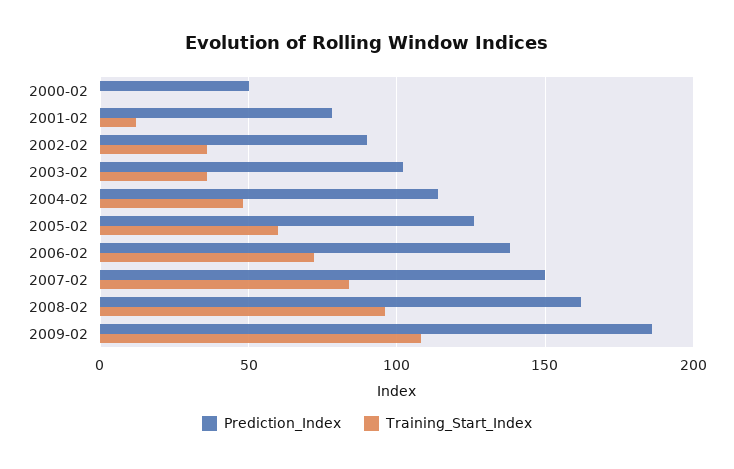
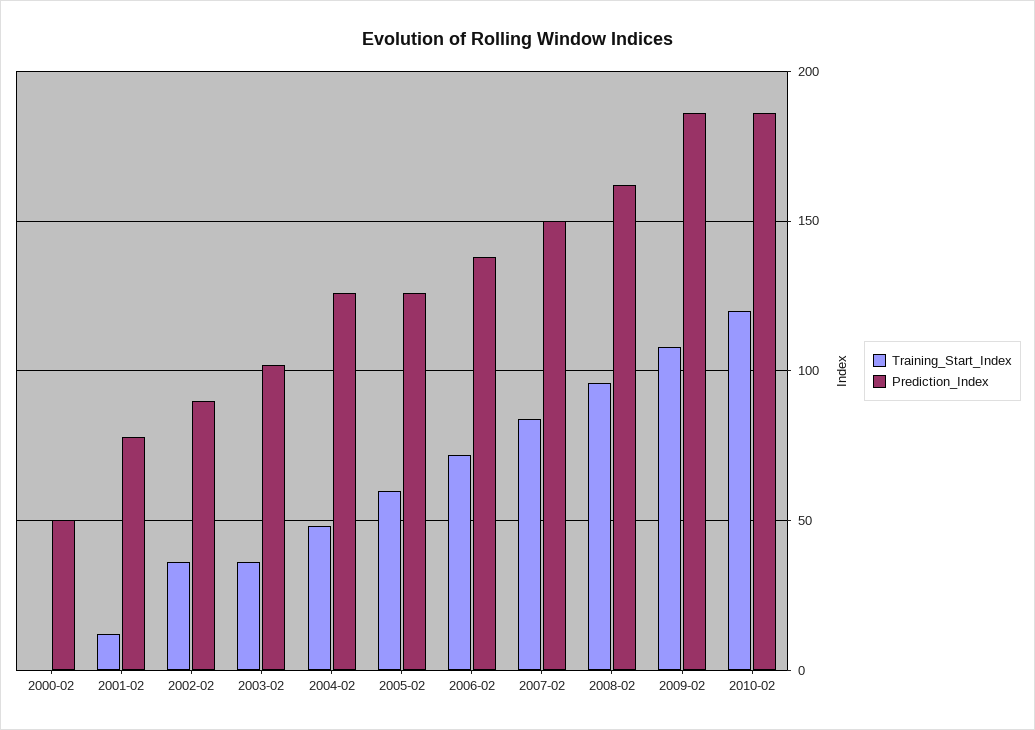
Prediction_Index, 2004-02: 115 -> 125
Training_Start_Index, 2010-02: none -> 120
Prediction_Index, 2010-02: none -> 185

